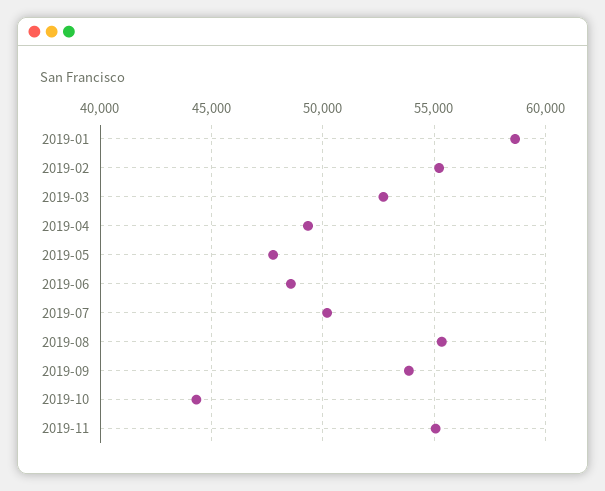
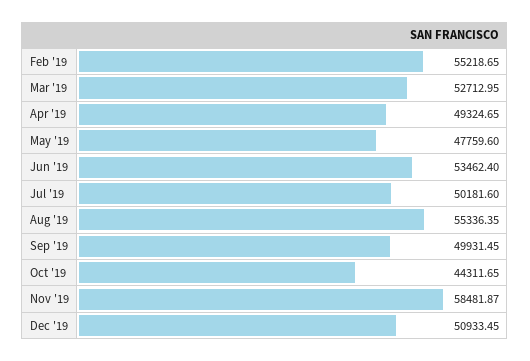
2019-01: 58500 -> none
2019-06: 48500 -> 53462.4
2019-09: 54000 -> 49931.45
2019-11: 55000 -> 58481.87
Dec '19: none -> 50933.45

